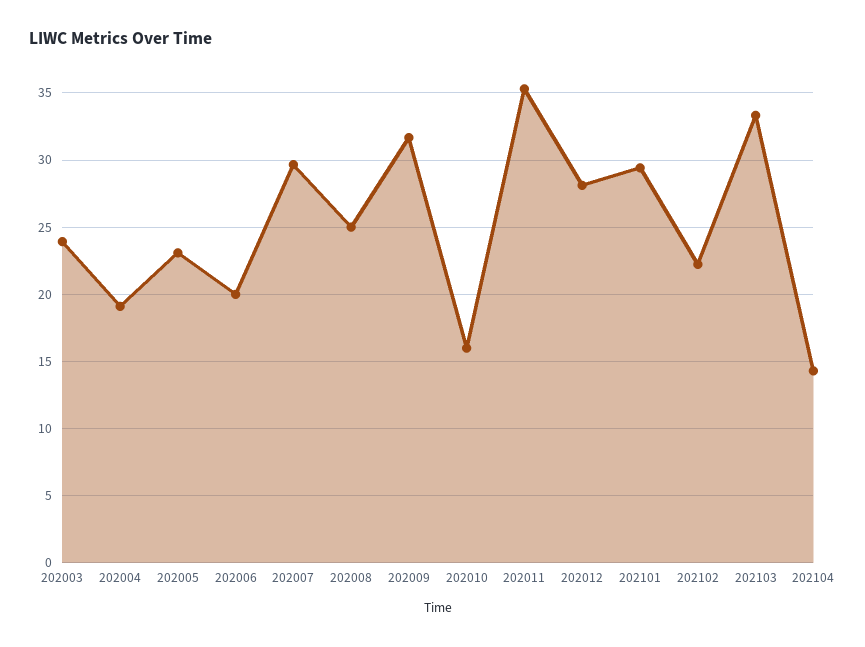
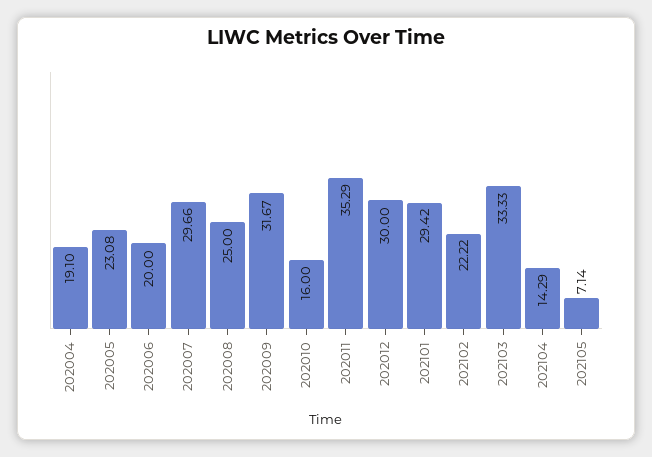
202003: 24 -> none
202012: 28 -> 30
202105: none -> 7.14

